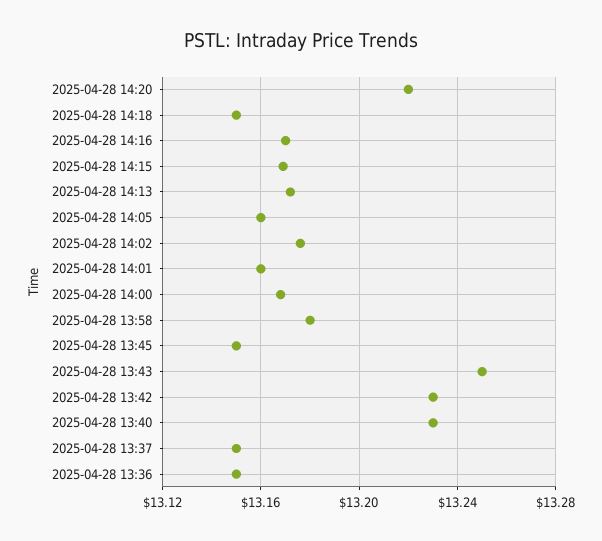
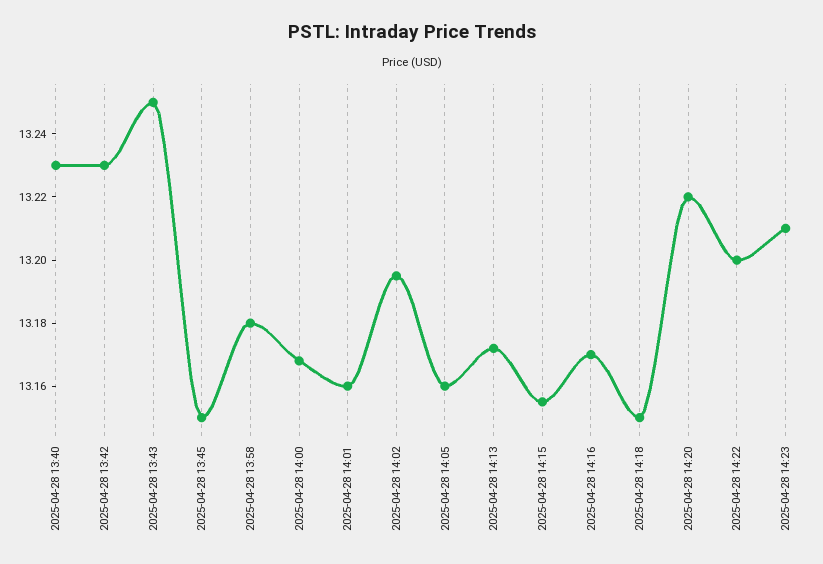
2025-04-28 14:15: 13.17 -> 13.155
2025-04-28 14:02: 13.175 -> 13.195
2025-04-28 13:37: 13.15 -> none
2025-04-28 13:36: 13.15 -> none
2025-04-28 14:22: none -> 13.2
2025-04-28 14:23: none -> 13.21

